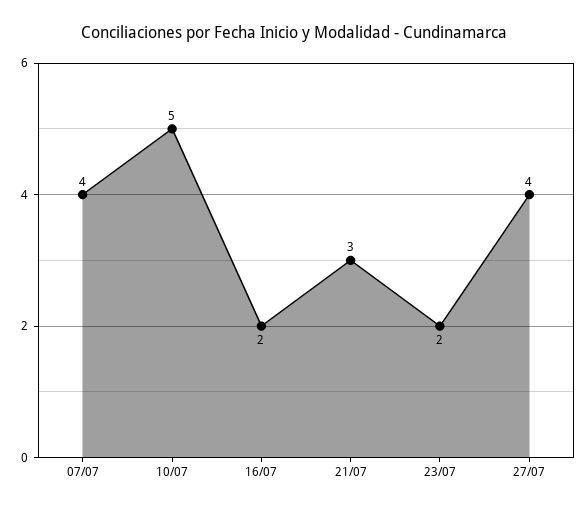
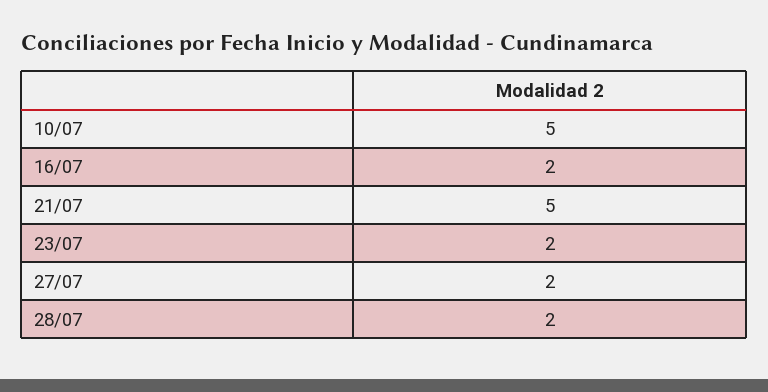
07/07: 4 -> none
21/07: 3 -> 5
27/07: 4 -> 2
28/07: none -> 2

